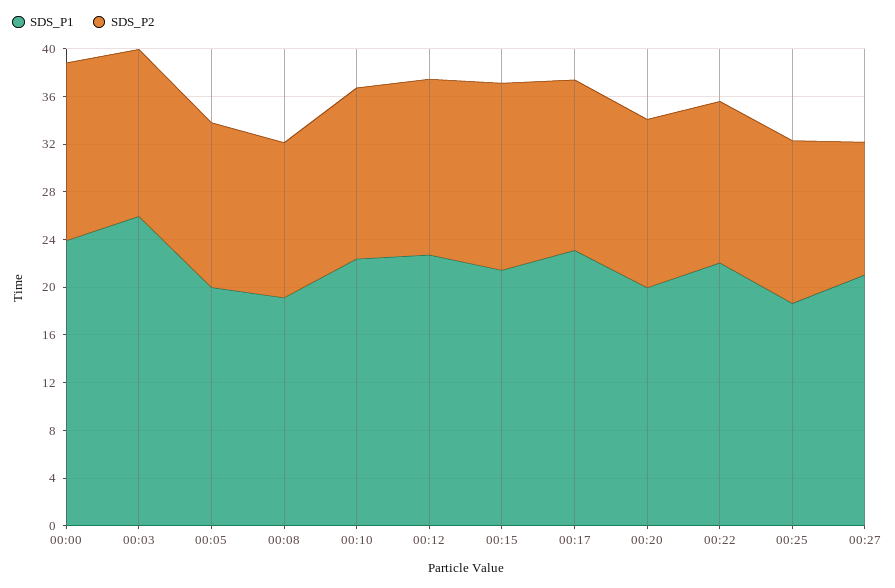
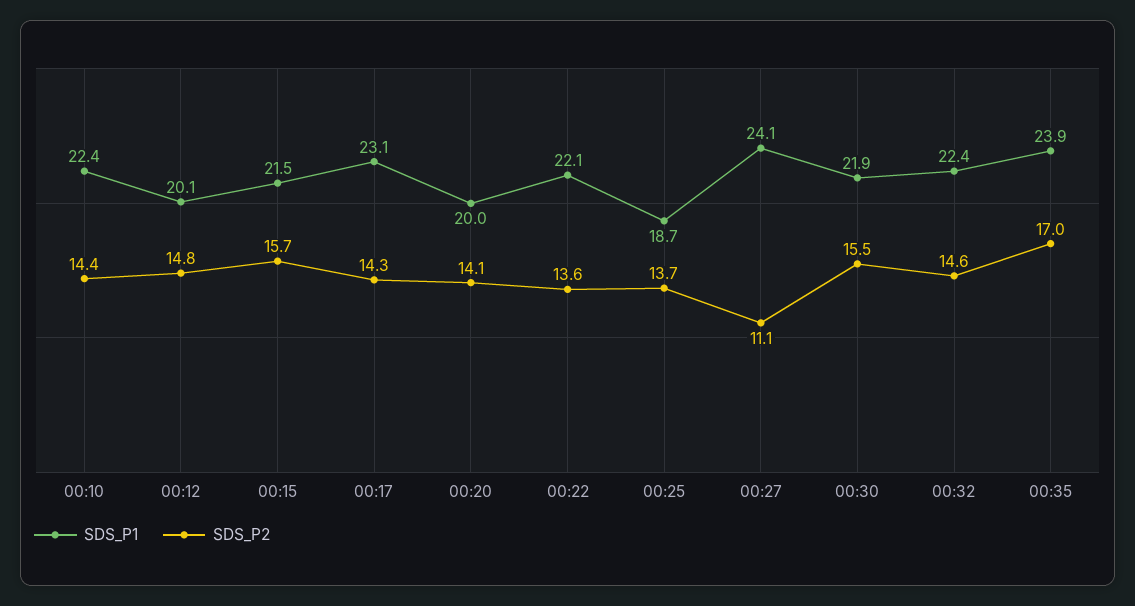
SDS_P1, 00:00: 24 -> none
SDS_P2, 00:00: 15 -> none
SDS_P1, 00:03: 26 -> none
SDS_P2, 00:03: 14 -> none
SDS_P1, 00:05: 20 -> none
SDS_P2, 00:05: 14 -> none
SDS_P1, 00:08: 19 -> none
SDS_P2, 00:08: 13 -> none
SDS_P1, 00:12: 23 -> 20.1
SDS_P1, 00:27: 21 -> 24.1
SDS_P1, 00:30: none -> 21.9
SDS_P2, 00:30: none -> 15.5
SDS_P1, 00:32: none -> 22.4
SDS_P2, 00:32: none -> 14.6
SDS_P1, 00:35: none -> 23.9
SDS_P2, 00:35: none -> 17

